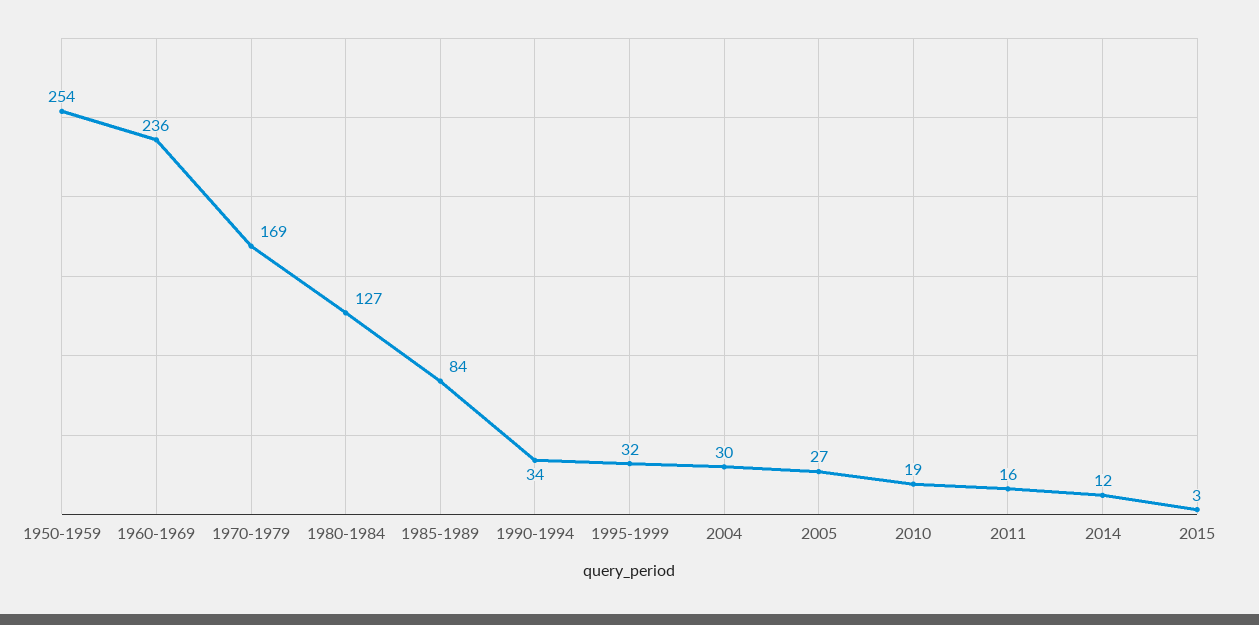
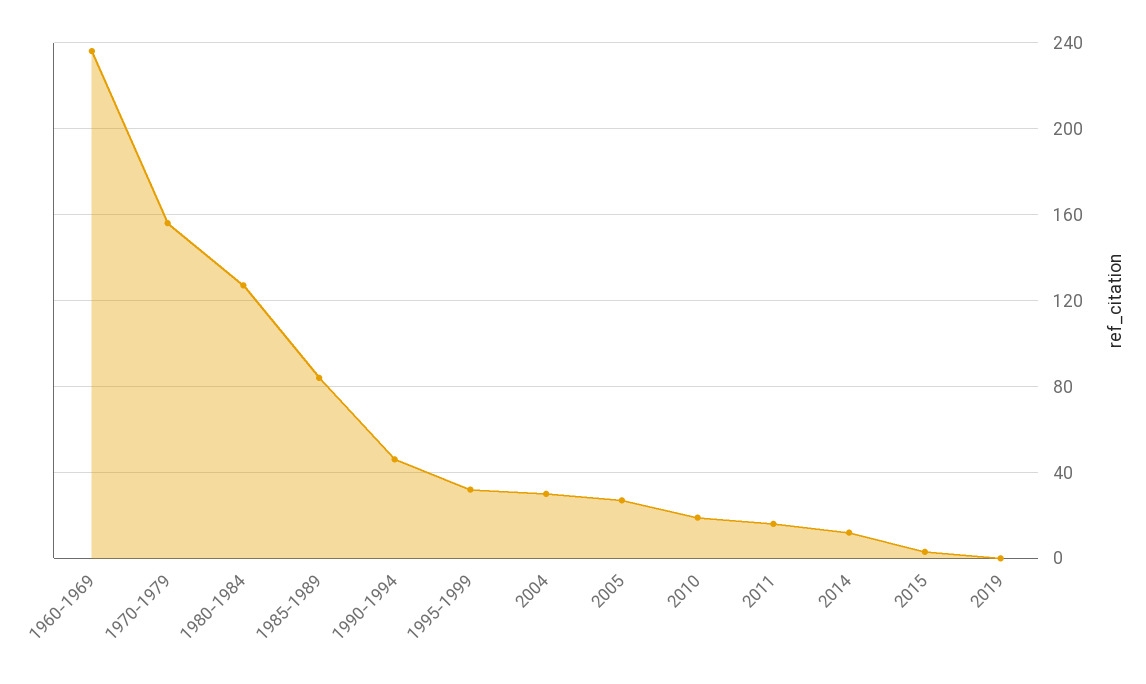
1950-1959: 254 -> none
1970-1979: 169 -> 155
1990-1994: 34 -> 45
2019: none -> 0

